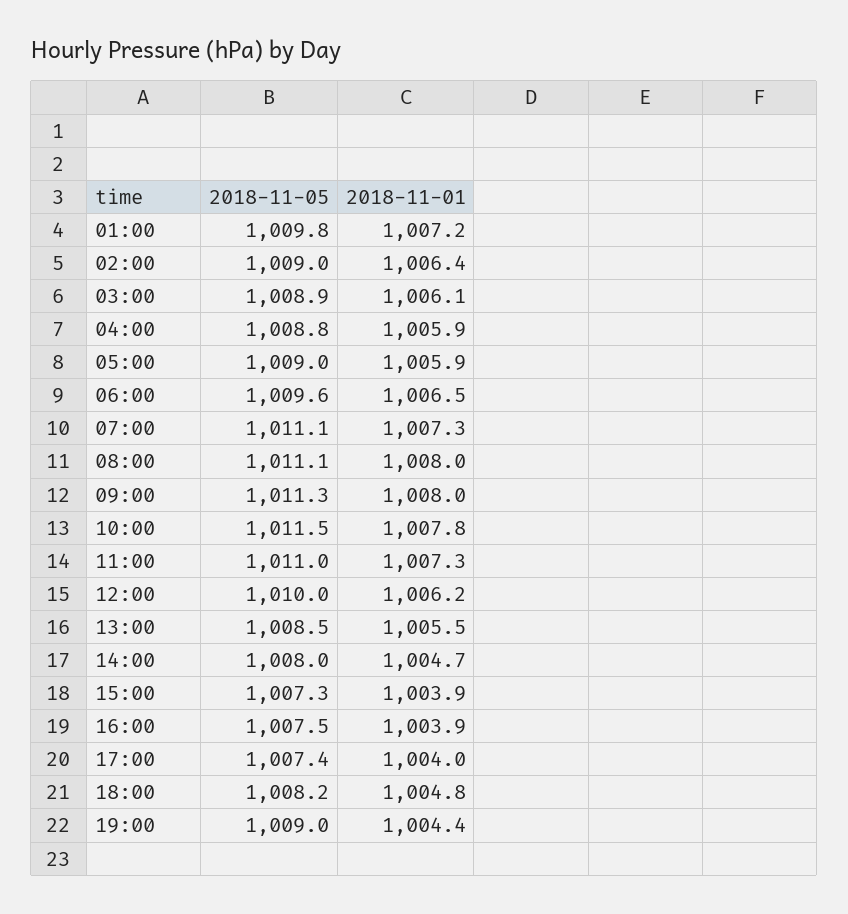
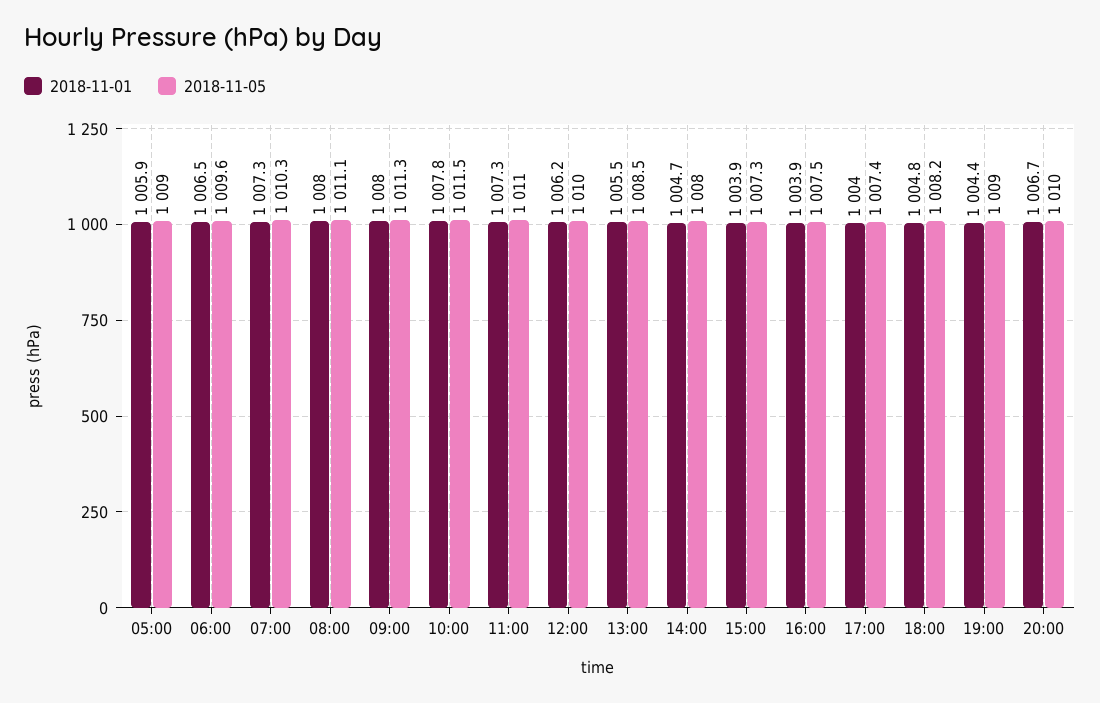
2018-11-05, 01:00: 1009.8 -> none
2018-11-01, 01:00: 1007.2 -> none
2018-11-05, 02:00: 1009 -> none
2018-11-01, 02:00: 1006.4 -> none
2018-11-05, 03:00: 1008.9 -> none
2018-11-01, 03:00: 1006.1 -> none
2018-11-05, 04:00: 1008.8 -> none
2018-11-01, 04:00: 1005.9 -> none
2018-11-05, 07:00: 1011.1 -> 1010.3
2018-11-01, 20:00: none -> 1006.7
2018-11-05, 20:00: none -> 1010

